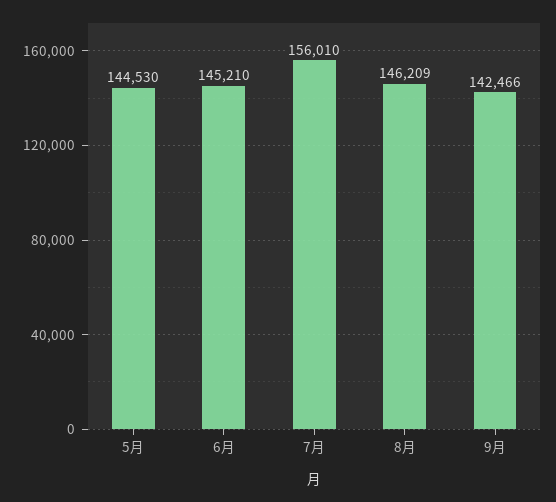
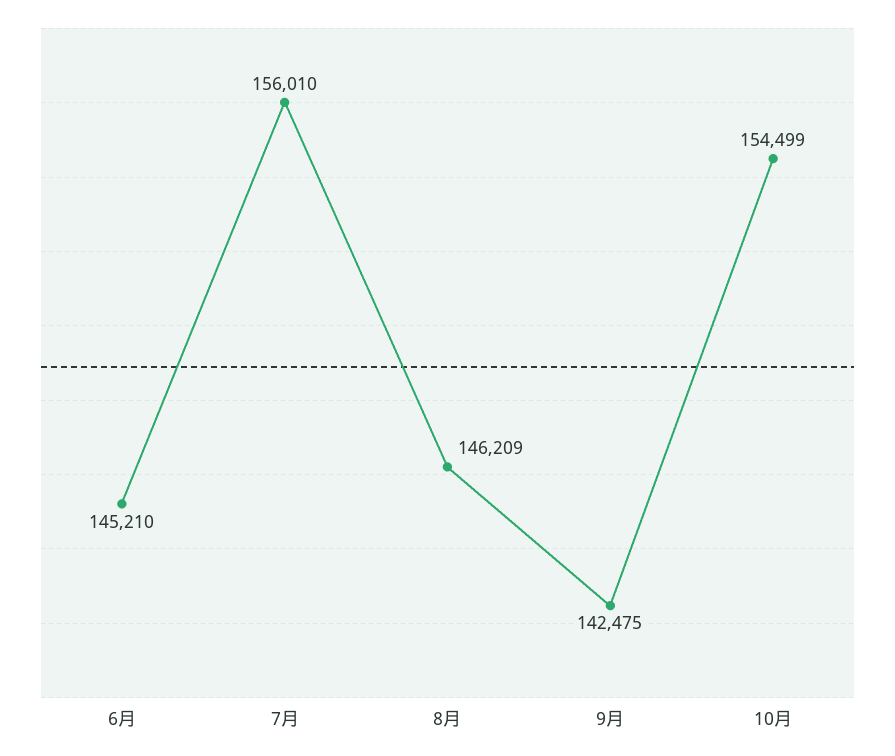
5月: 144530 -> none
9月: 142466 -> 142475
10月: none -> 154499

